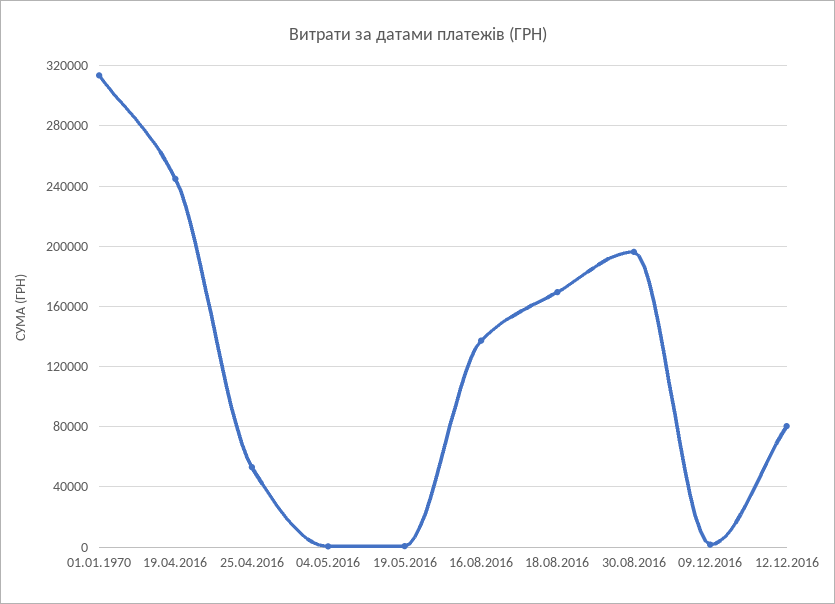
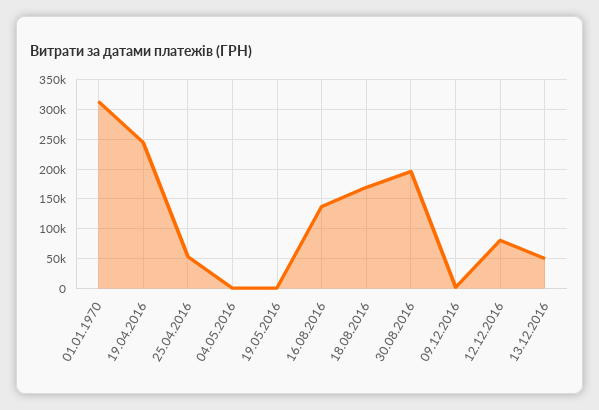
13.12.2016: none -> 50000

